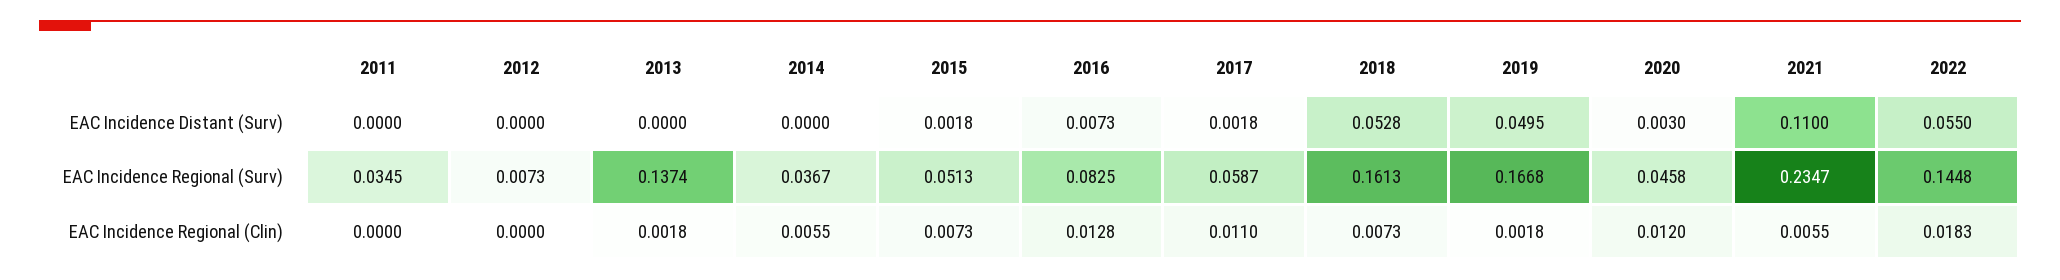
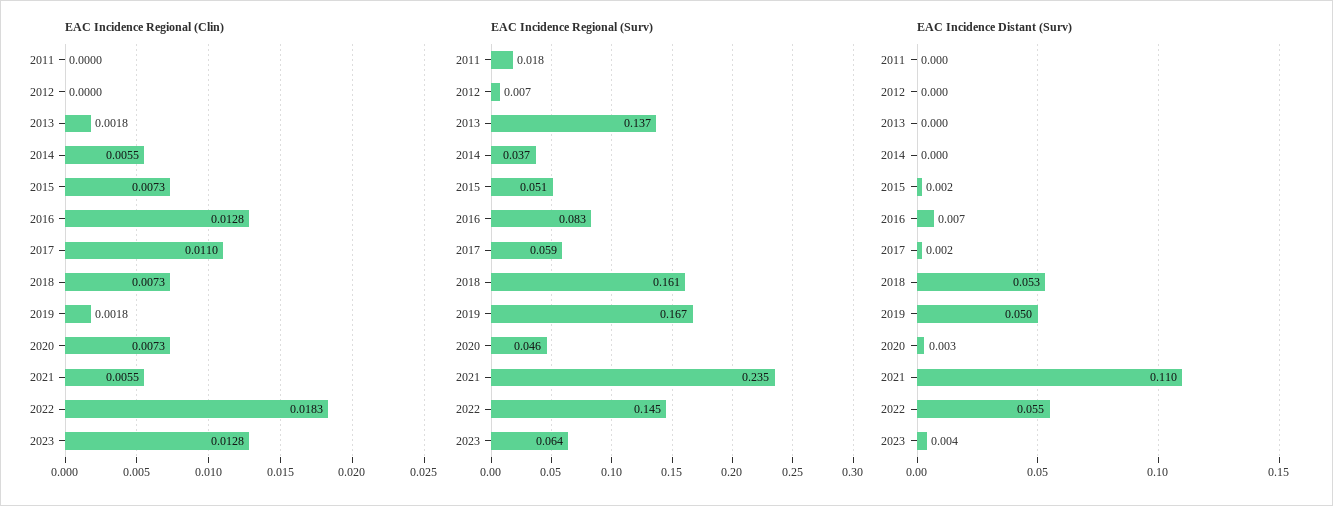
EAC Incidence Regional (Surv), 2011: 0.0345 -> 0.018
EAC Incidence Regional (Clin), 2020: 0.012 -> 0.0073
EAC Incidence Regional (Clin), 2023: none -> 0.0128
EAC Incidence Regional (Surv), 2023: none -> 0.064
EAC Incidence Distant (Surv), 2023: none -> 0.004

